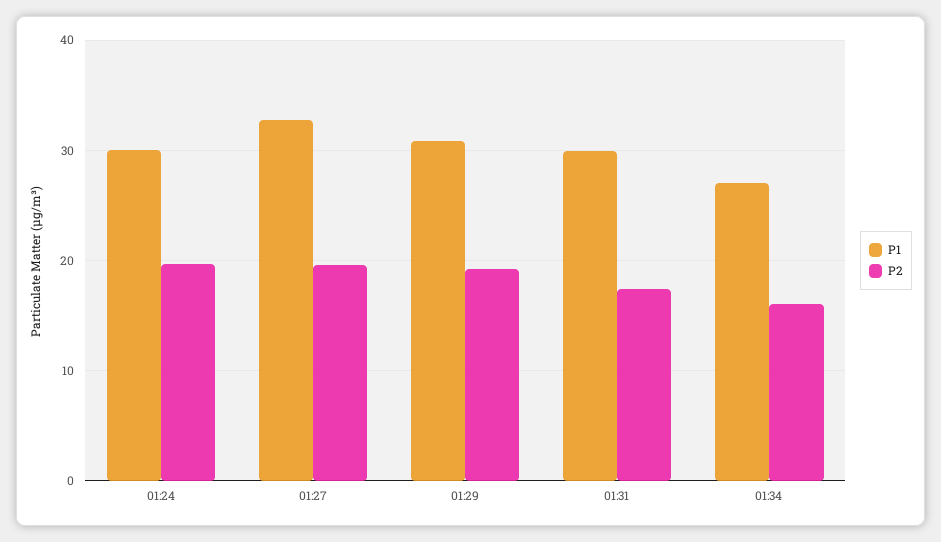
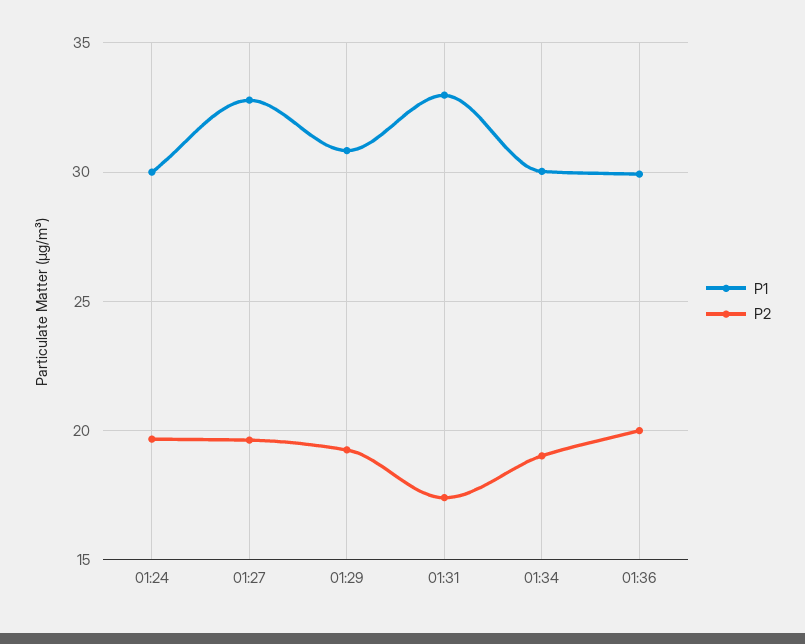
P1, 01:31: 30 -> 33
P1, 01:34: 27 -> 30
P2, 01:34: 16 -> 19
P1, 01:36: none -> 30
P2, 01:36: none -> 20

